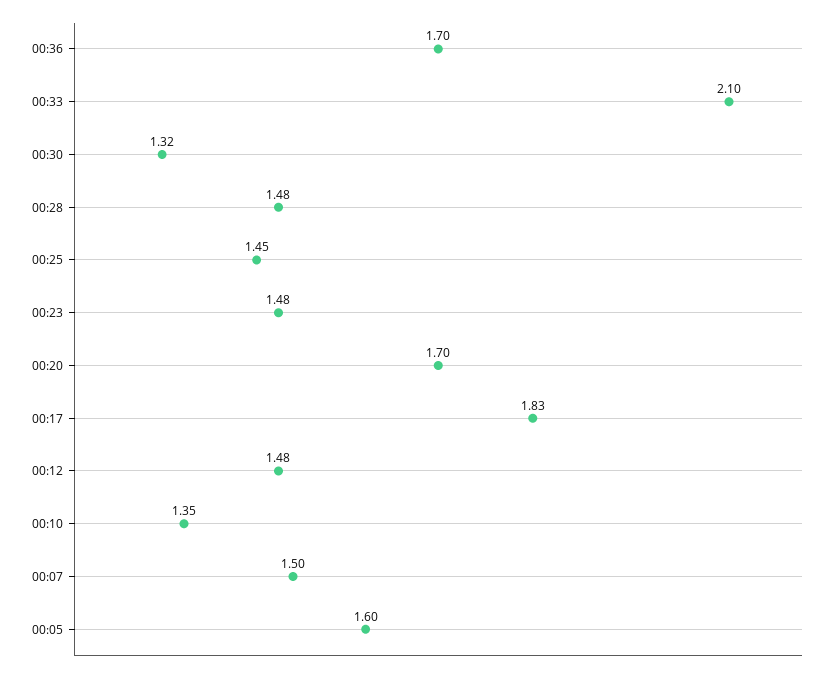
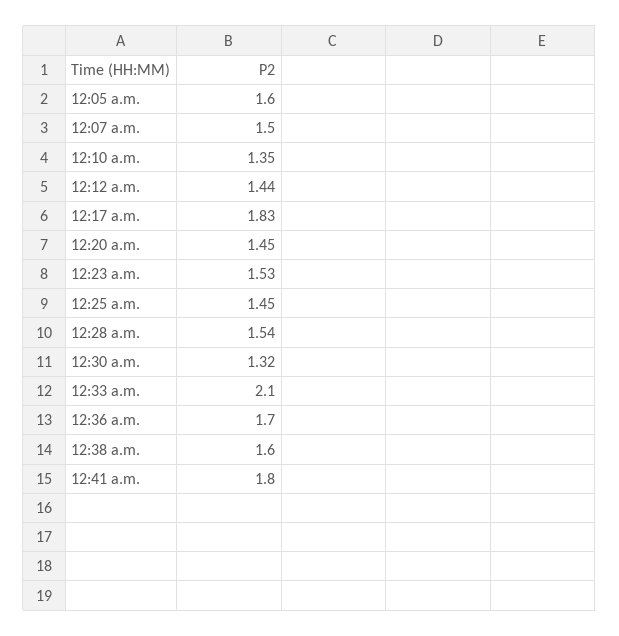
00:28: 1.48 -> 1.54
00:23: 1.48 -> 1.53
00:20: 1.7 -> 1.45
00:12: 1.48 -> 1.44
12:38 a.m.: none -> 1.6
12:41 a.m.: none -> 1.8

